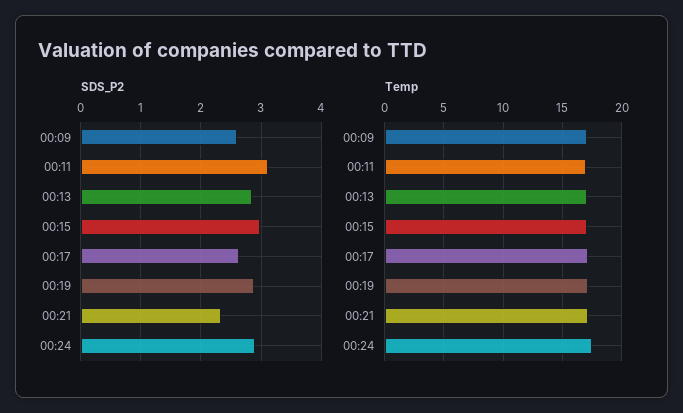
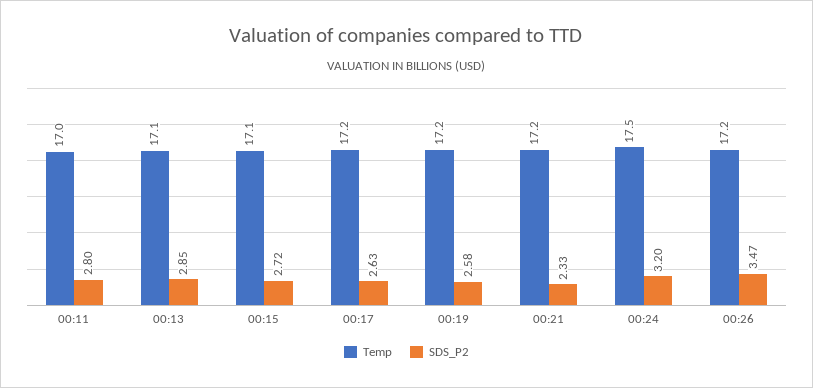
SDS_P2, 00:09: 2.6 -> none
SDS_P2, 00:11: 3.1 -> 2.8
SDS_P2, 00:15: 3 -> 2.72
SDS_P2, 00:19: 2.9 -> 2.58
SDS_P2, 00:24: 2.9 -> 3.2
Temp, 00:09: 17 -> none
Temp, 00:26: none -> 17.2
SDS_P2, 00:26: none -> 3.47

